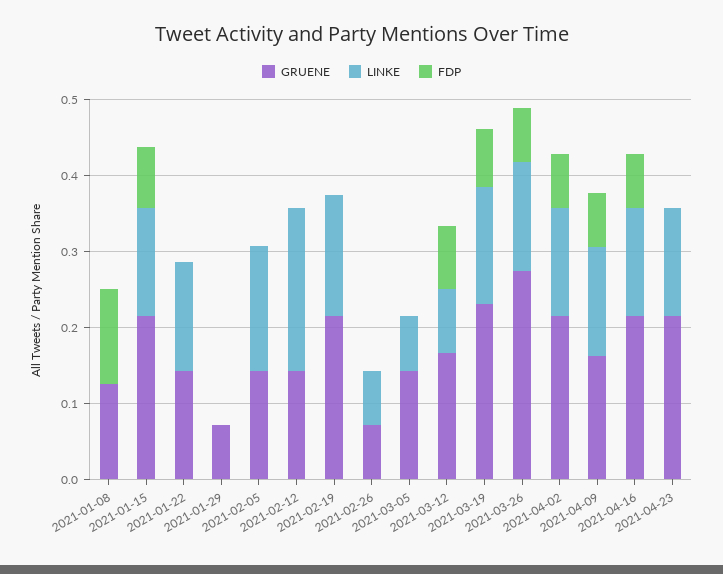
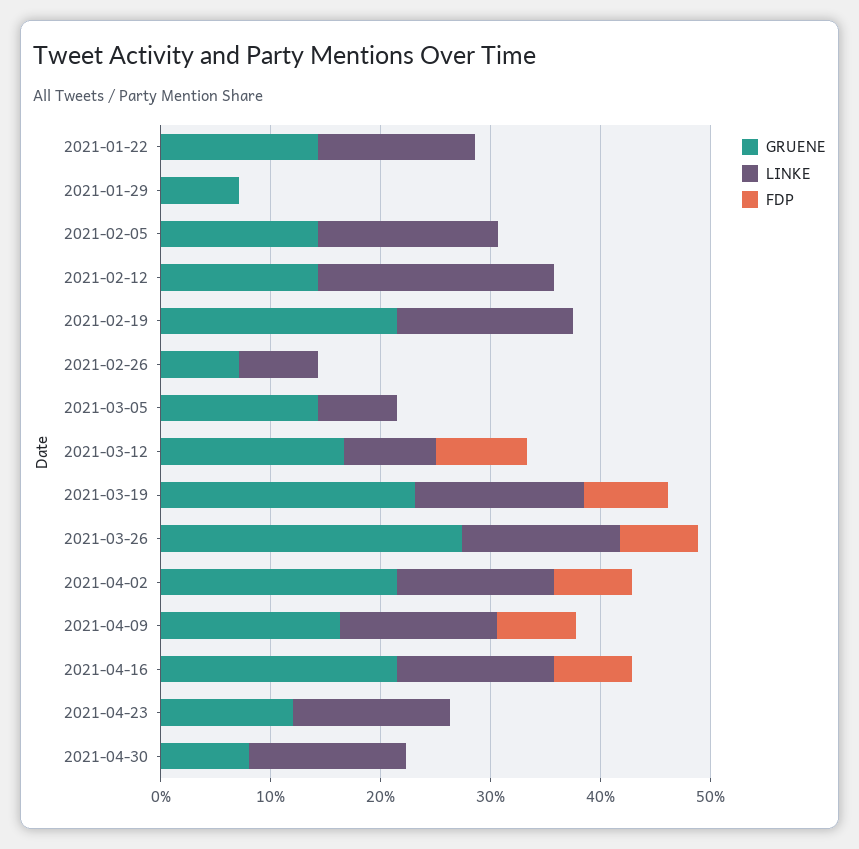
GRUENE, 2021-01-08: 0.12 -> none
LINKE, 2021-01-08: 0 -> none
FDP, 2021-01-08: 0.12 -> none
GRUENE, 2021-01-15: 0.22 -> none
LINKE, 2021-01-15: 0.14 -> none
FDP, 2021-01-15: 0.08 -> none
GRUENE, 2021-04-23: 0.22 -> 0.12
GRUENE, 2021-04-30: none -> 0.08
LINKE, 2021-04-30: none -> 0.14
FDP, 2021-04-30: none -> 0

